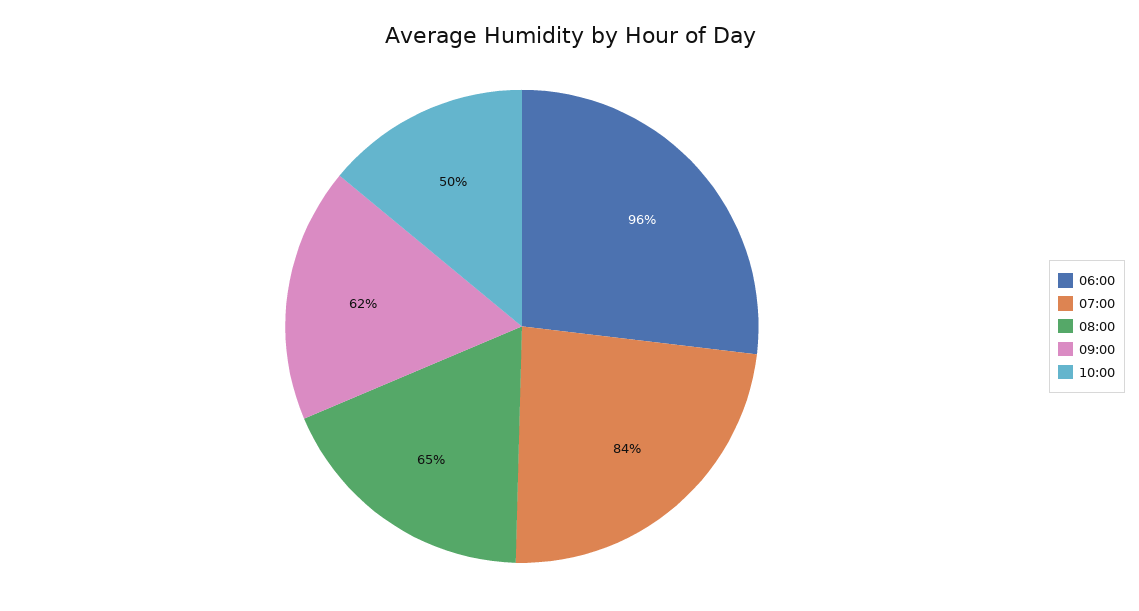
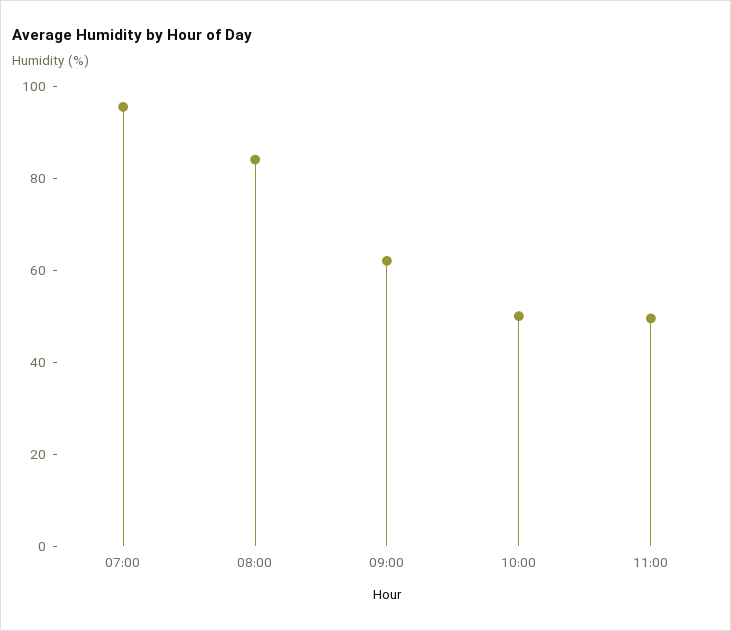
06:00: 96 -> none
07:00: 84 -> 95
08:00: 65 -> 85
11:00: none -> 50

